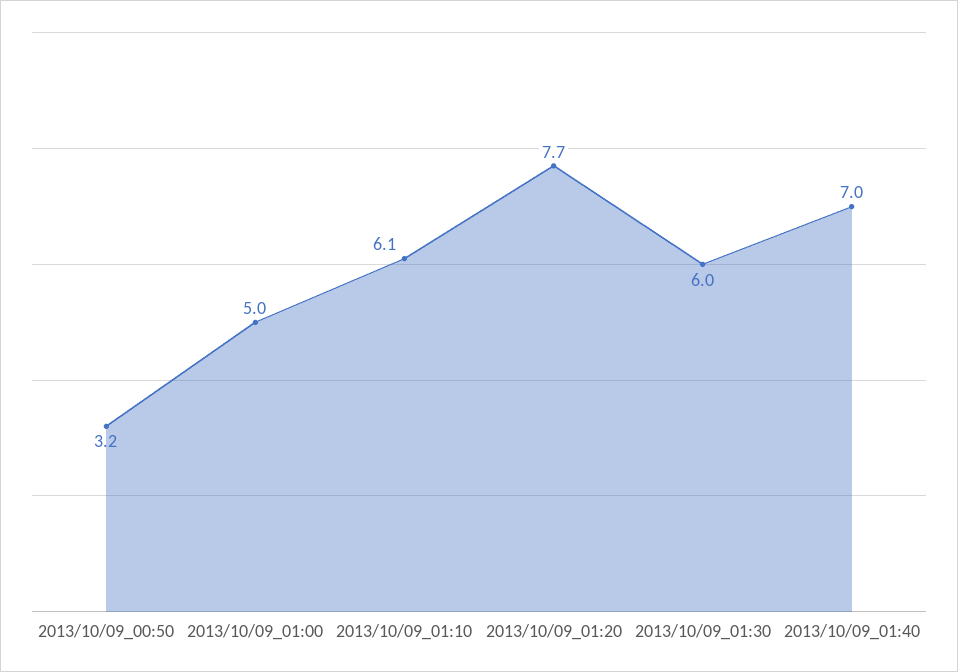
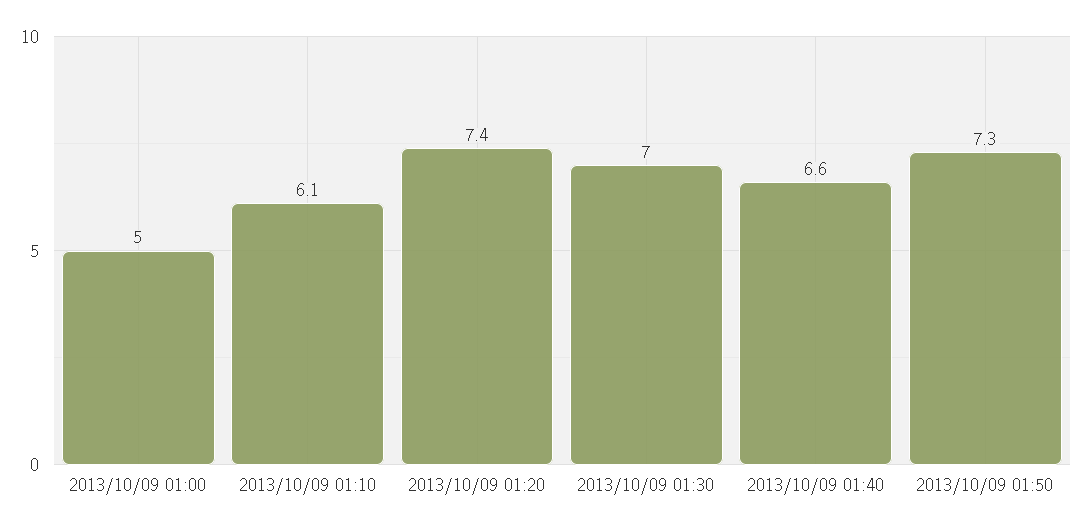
2013/10/09_00:50: 3.2 -> none
2013/10/09_01:20: 7.7 -> 7.4
2013/10/09_01:30: 6 -> 7
2013/10/09_01:40: 7 -> 6.6
2013/10/09 01:50: none -> 7.3

